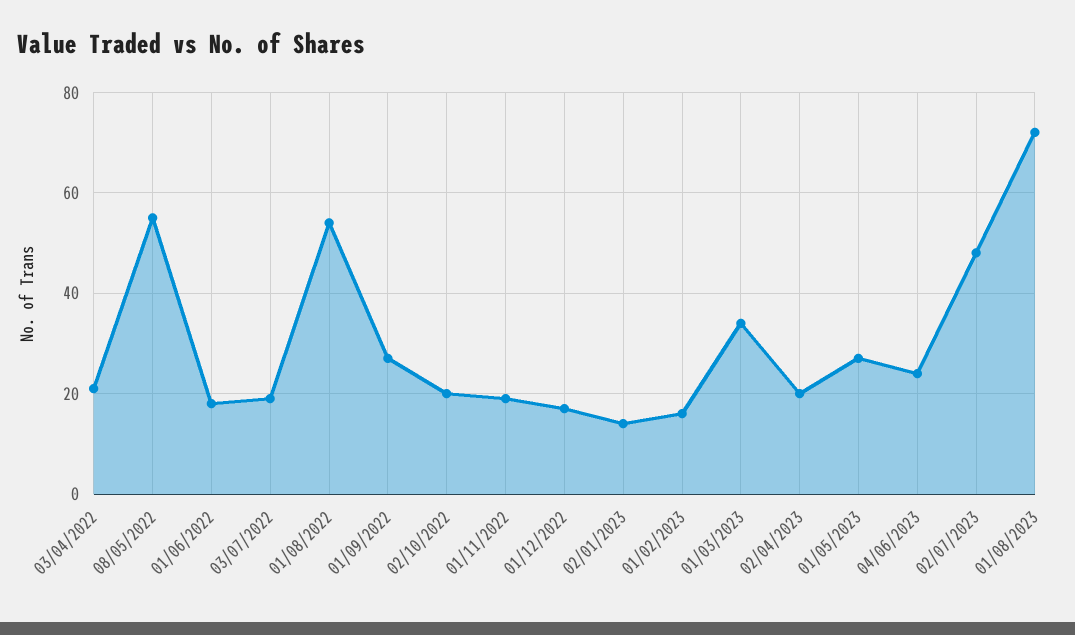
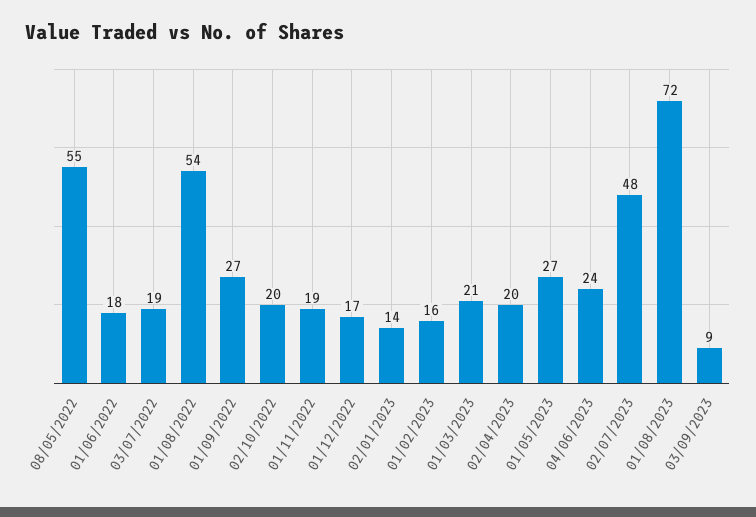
03/04/2022: 20 -> none
01/03/2023: 35 -> 21
03/09/2023: none -> 9

